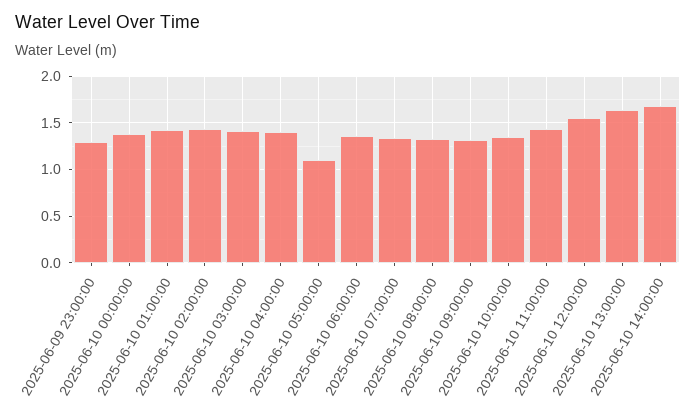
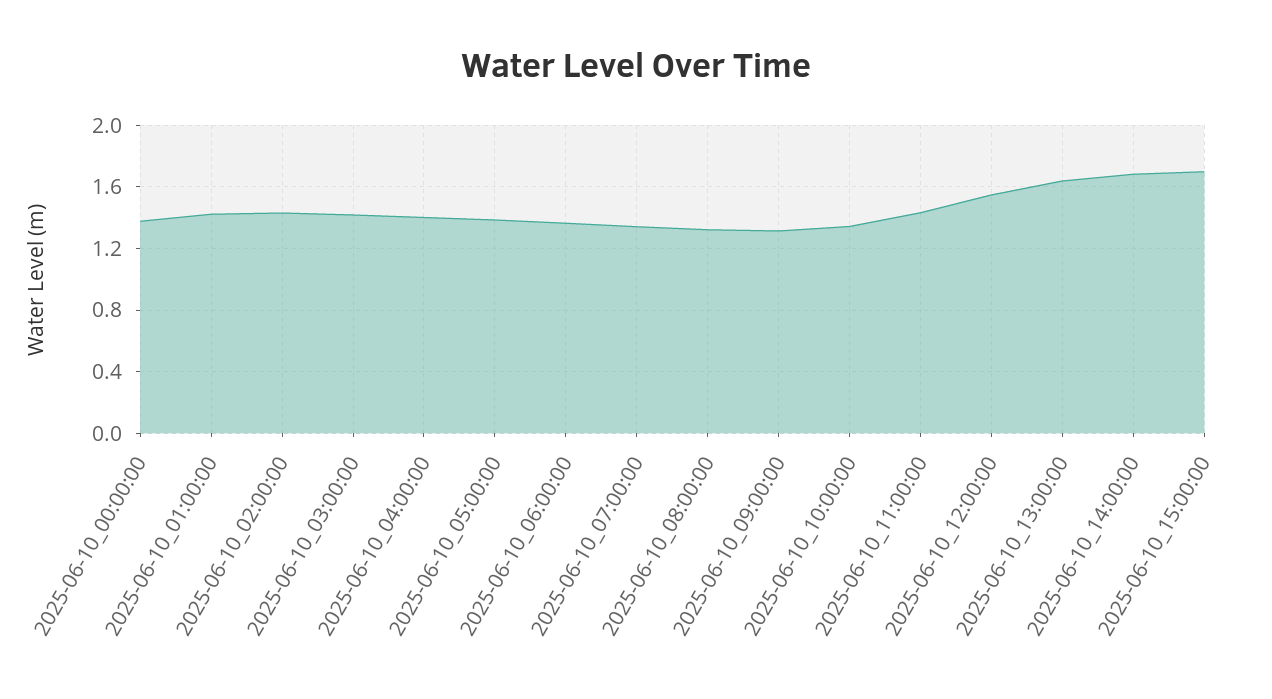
2025-06-09 23:00:00: 1.3 -> none
2025-06-10 05:00:00: 1.1 -> 1.4
2025-06-10_15:00:00: none -> 1.7

